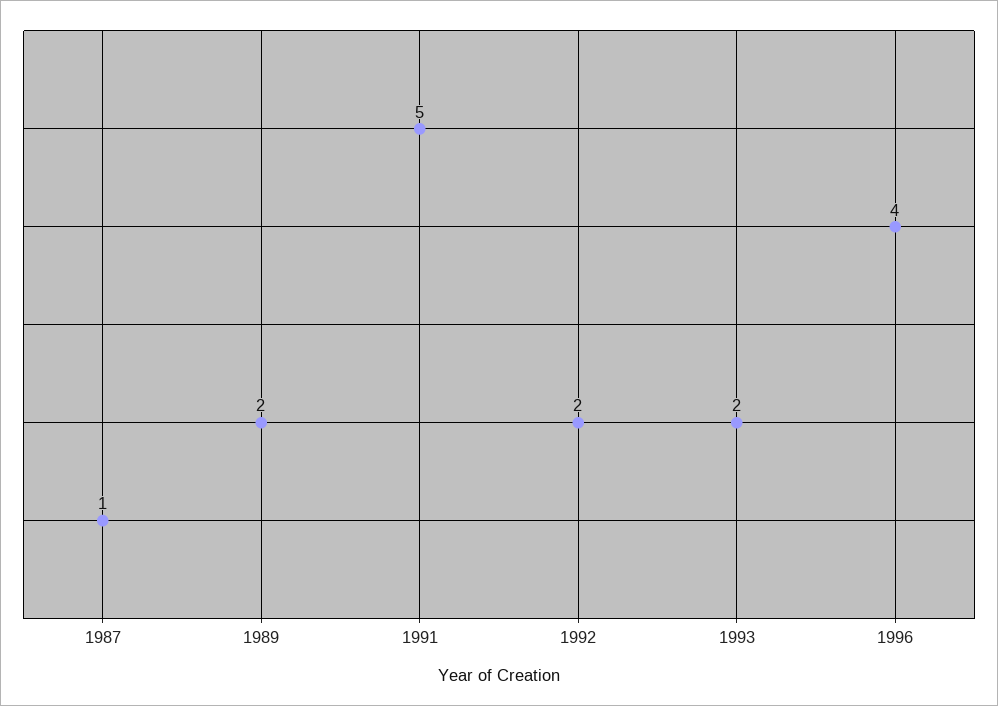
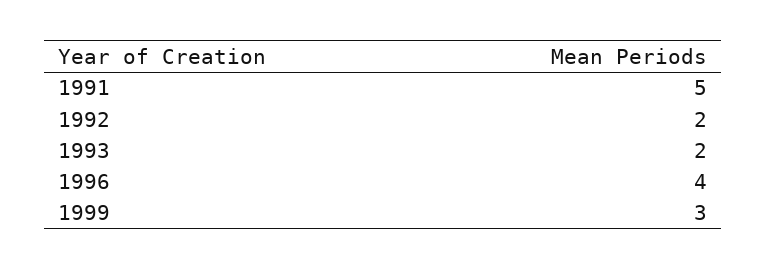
1987: 1 -> none
1989: 2 -> none
1999: none -> 3

